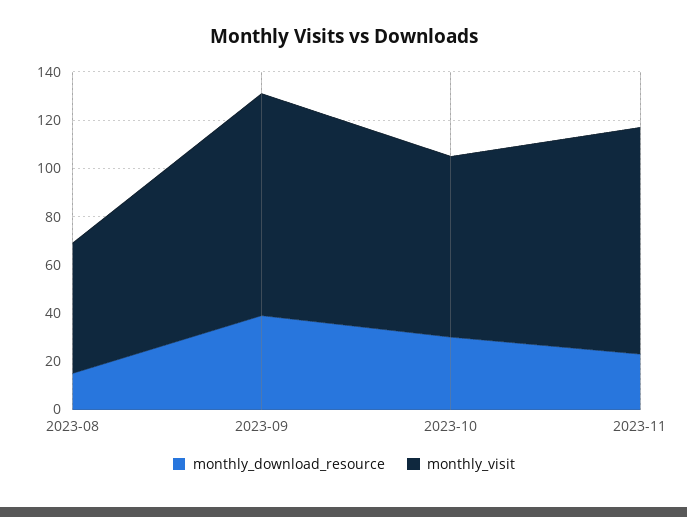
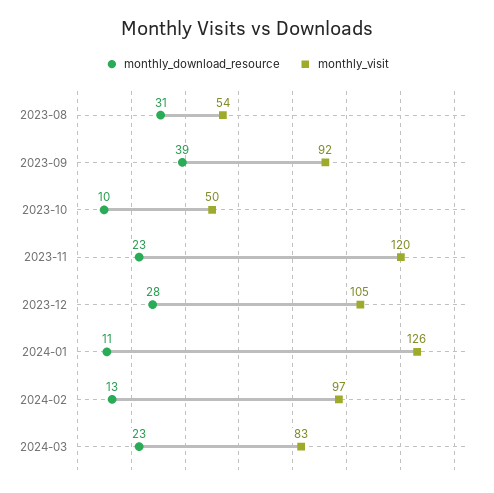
monthly_download_resource, 2023-08: 15 -> 31
monthly_download_resource, 2023-10: 30 -> 10
monthly_visit, 2023-10: 75 -> 50
monthly_visit, 2023-11: 95 -> 120
monthly_download_resource, 2023-12: none -> 28
monthly_visit, 2023-12: none -> 105
monthly_download_resource, 2024-01: none -> 11
monthly_visit, 2024-01: none -> 126
monthly_download_resource, 2024-02: none -> 13
monthly_visit, 2024-02: none -> 97
monthly_download_resource, 2024-03: none -> 23
monthly_visit, 2024-03: none -> 83

